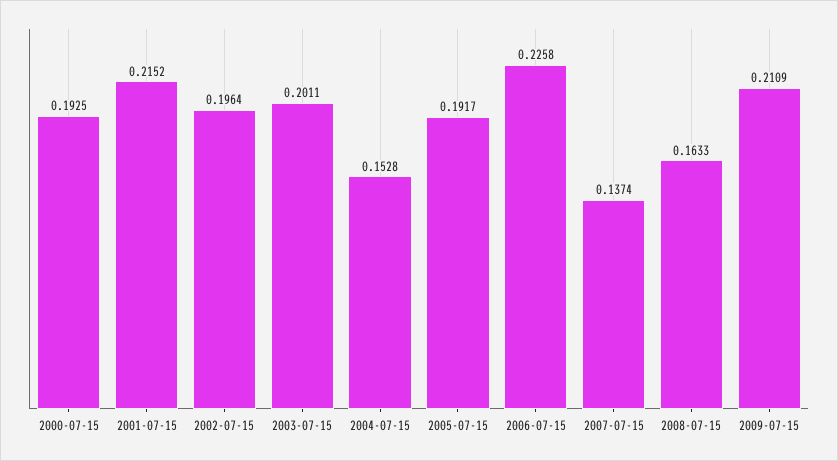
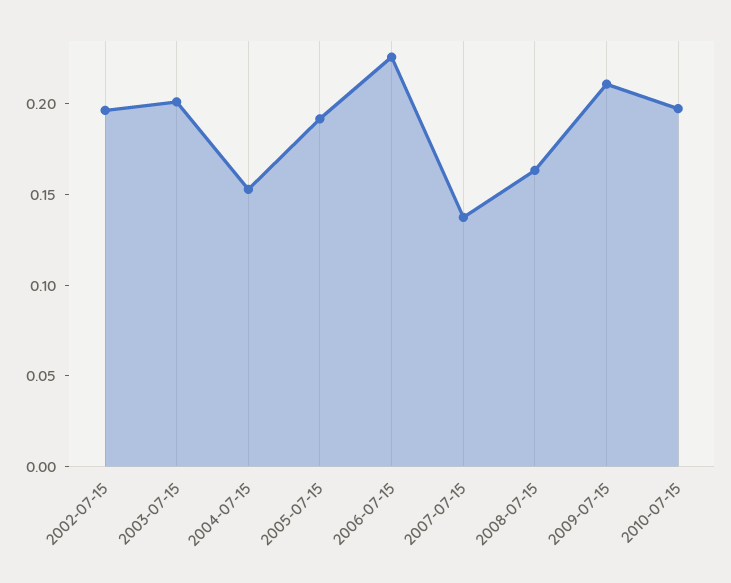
2000-07-15: 0.1925 -> none
2001-07-15: 0.2152 -> none
2010-07-15: none -> 0.2

